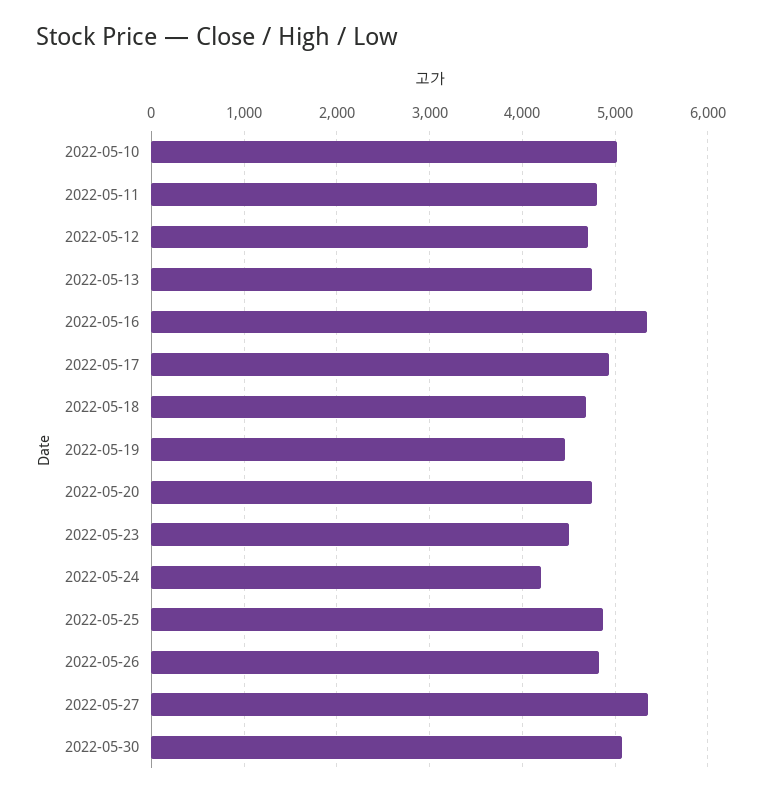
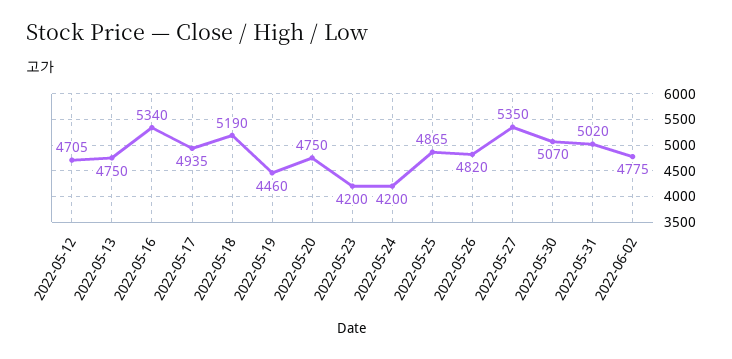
2022-05-10: 5000 -> none
2022-05-11: 4800 -> none
2022-05-18: 4700 -> 5190
2022-05-23: 4500 -> 4200
2022-05-31: none -> 5020
2022-06-02: none -> 4775

